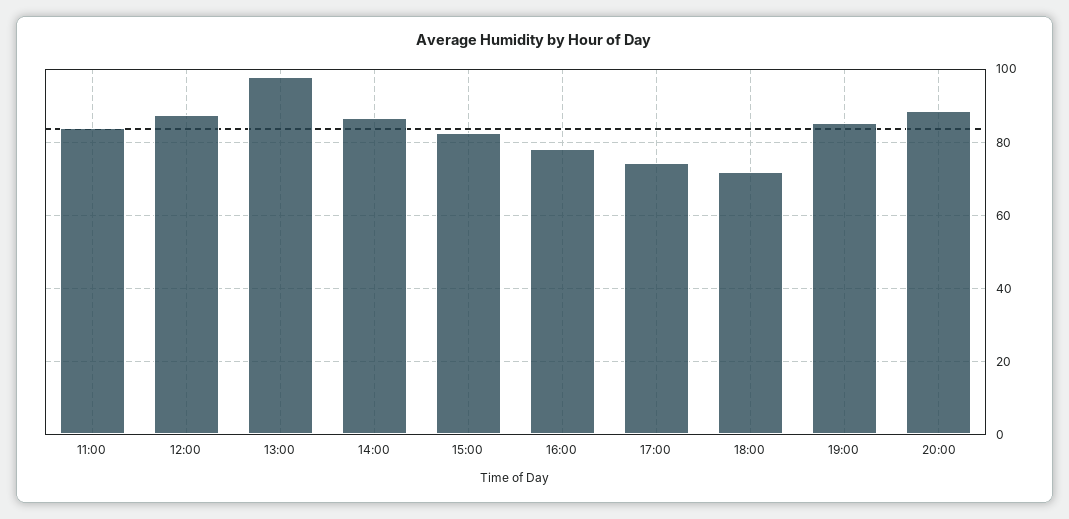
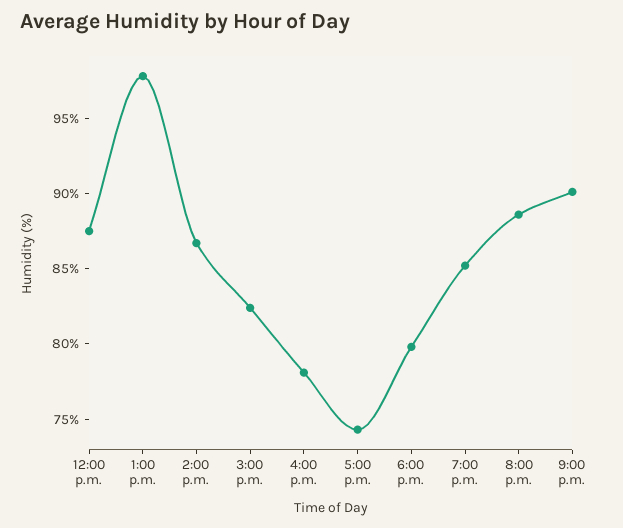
11:00: 84 -> none
18:00: 72 -> 80
9:00 p.m.: none -> 90

